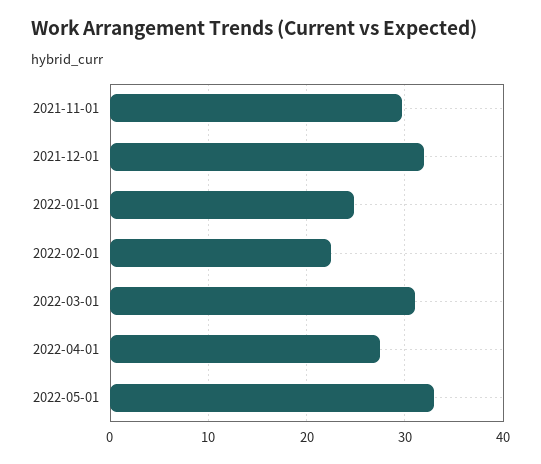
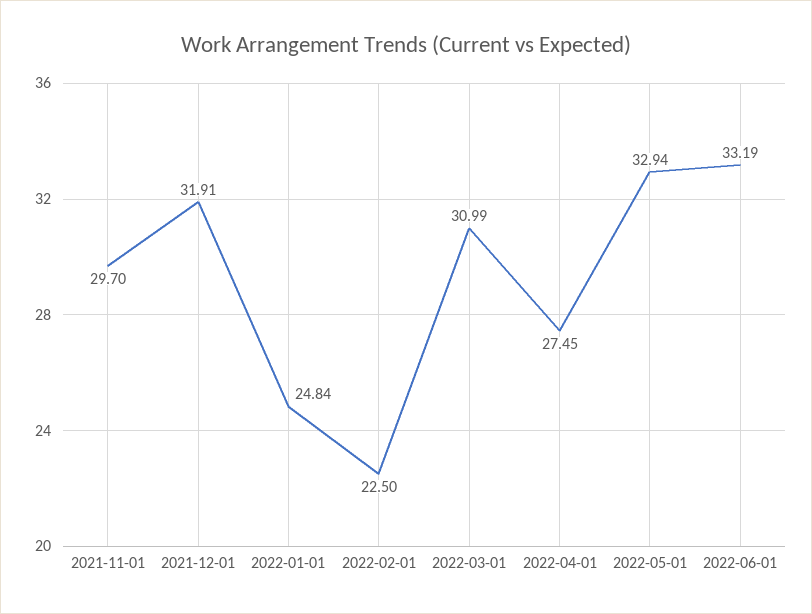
2022-06-01: none -> 33.19

